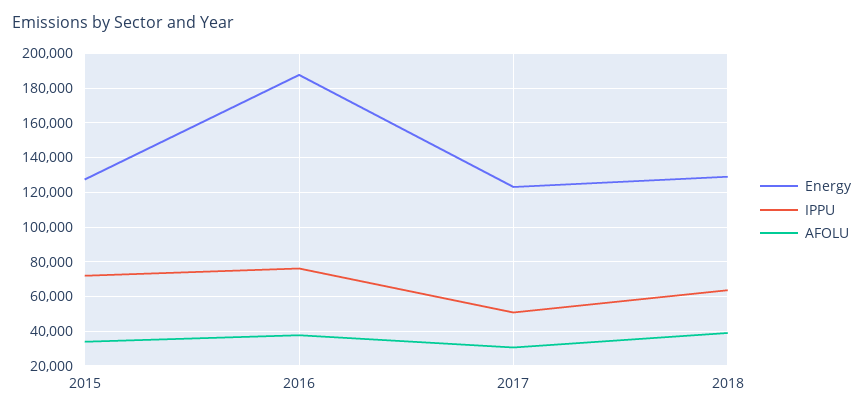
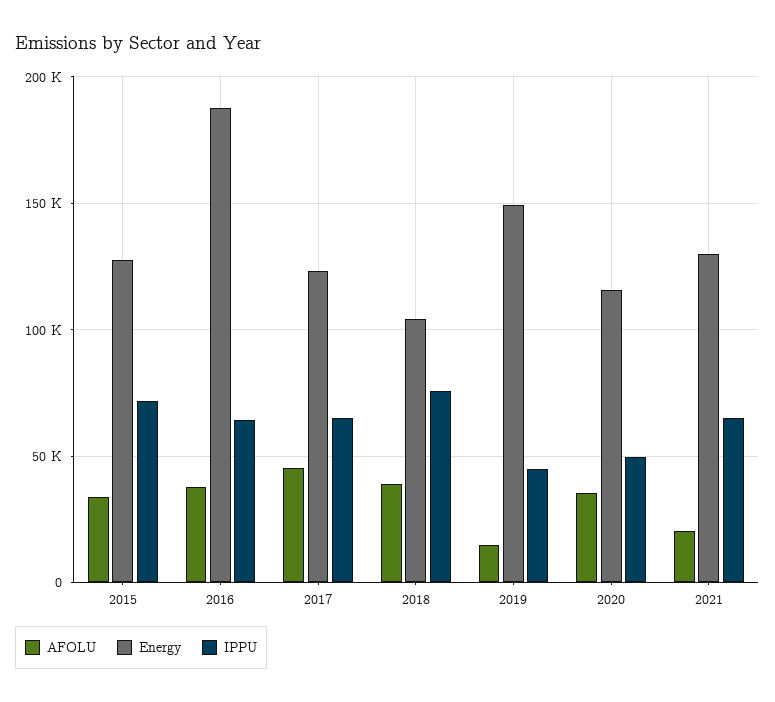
IPPU, 2016: 75000 -> 65000
IPPU, 2017: 50000 -> 65000
AFOLU, 2017: 30000 -> 45000
Energy, 2018: 130000 -> 105000
IPPU, 2018: 65000 -> 75000
AFOLU, 2019: none -> 15000
Energy, 2019: none -> 150000
IPPU, 2019: none -> 45000
AFOLU, 2020: none -> 35000
Energy, 2020: none -> 115000
IPPU, 2020: none -> 50000
AFOLU, 2021: none -> 20000
Energy, 2021: none -> 130000
IPPU, 2021: none -> 65000

